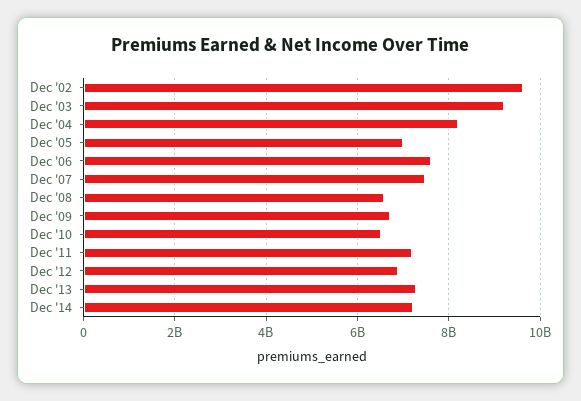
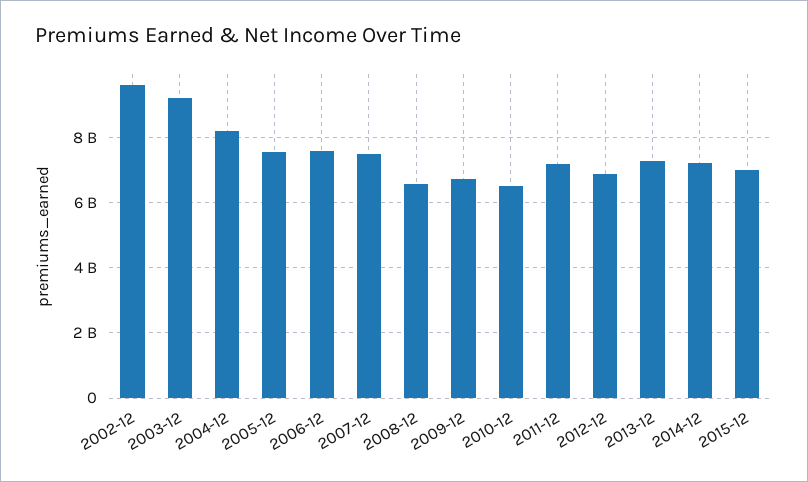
Dec '05: 7000000000 -> 7600000000
2015-12: none -> 7000000000

